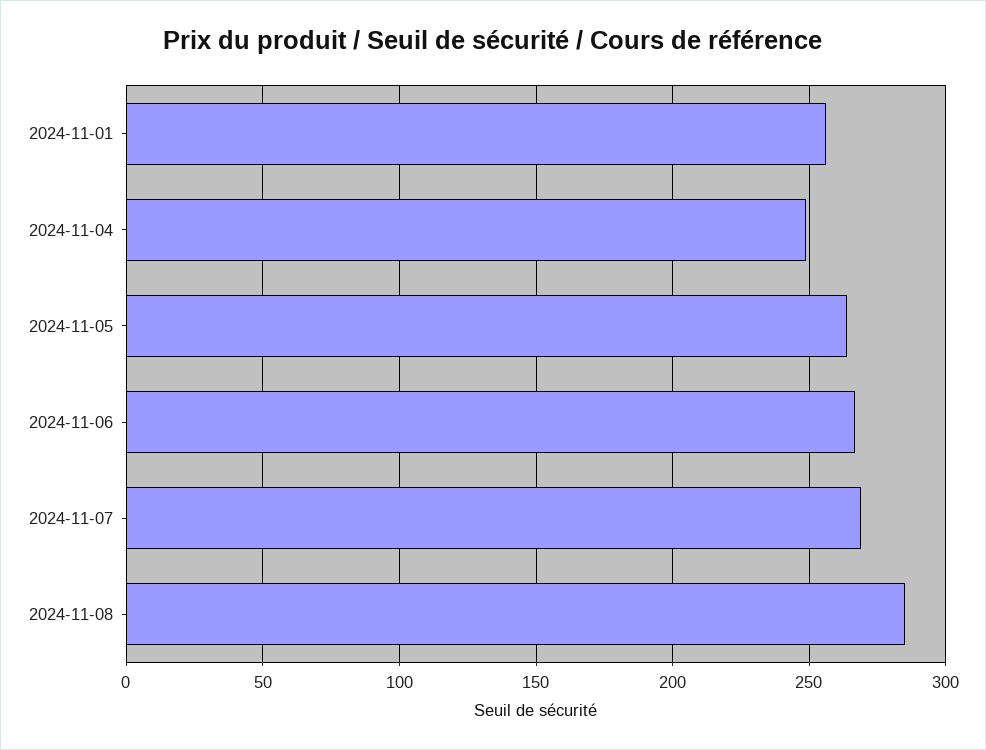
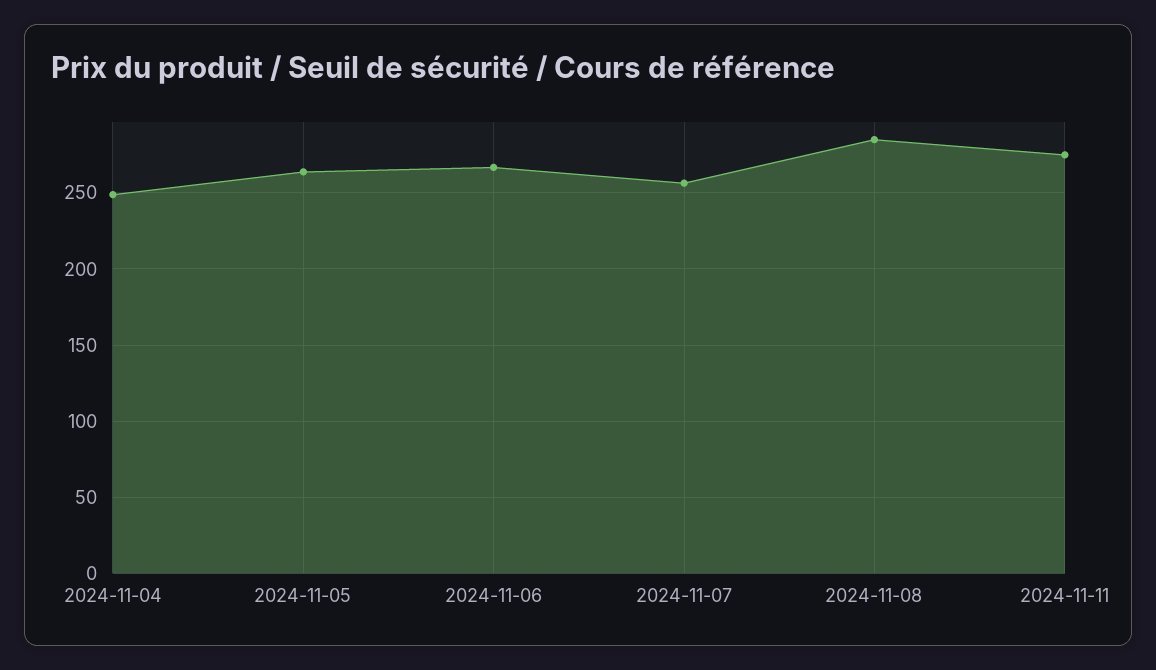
2024-11-01: 255 -> none
2024-11-07: 270 -> 255
2024-11-11: none -> 275

